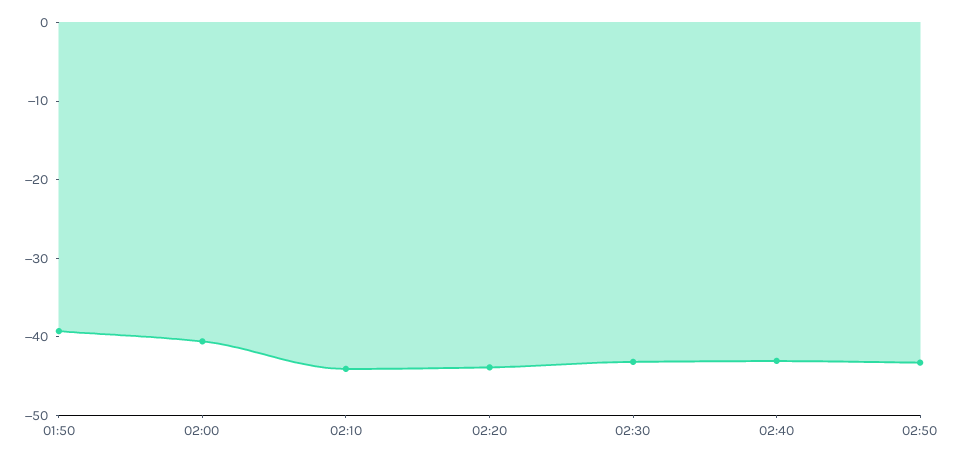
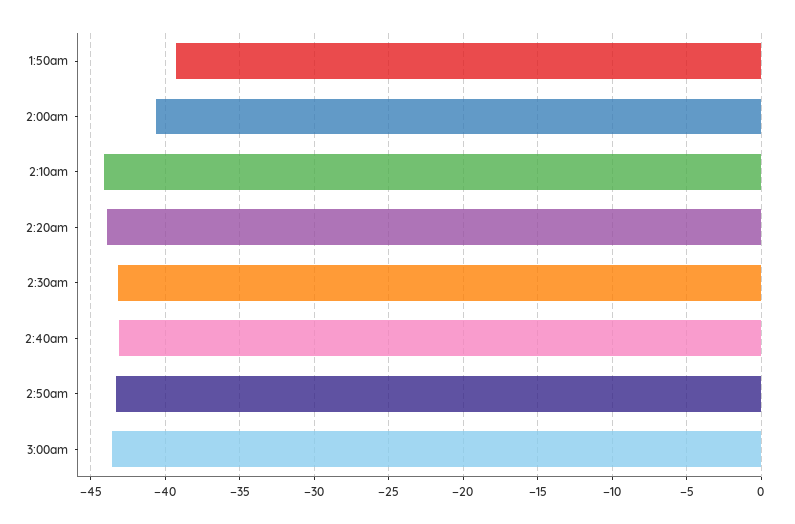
3:00am: none -> -43.5

